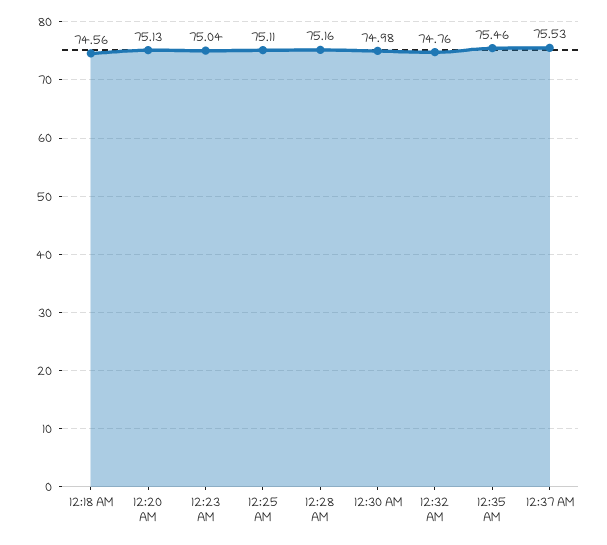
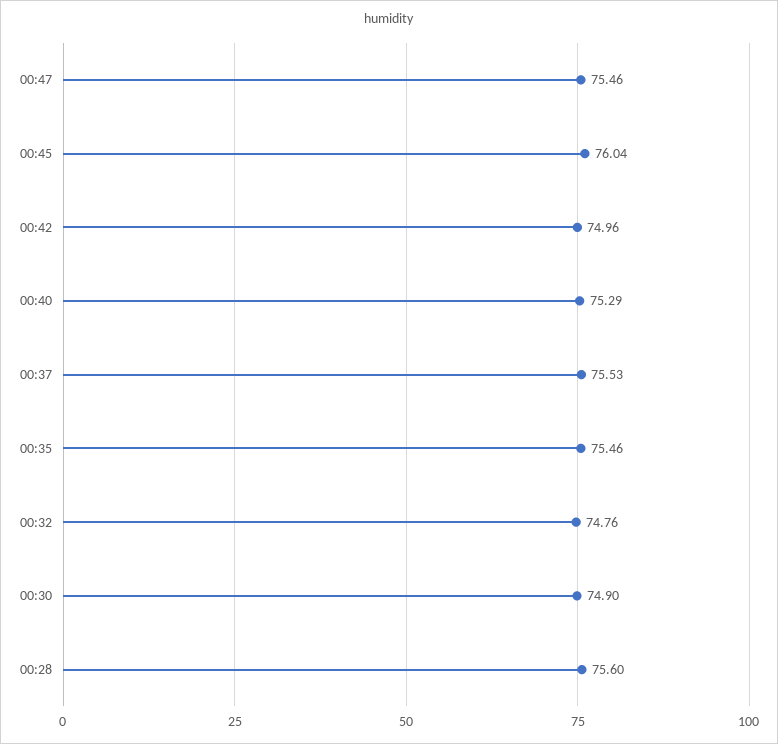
12:18 AM: 74.56 -> none
12:20 AM: 75.13 -> none
12:23 AM: 75.04 -> none
12:25 AM: 75.11 -> none
12:28 AM: 75.16 -> 75.6
12:30 AM: 74.98 -> 74.9
00:47: none -> 75.46
00:45: none -> 76.04
00:42: none -> 74.96
00:40: none -> 75.29

